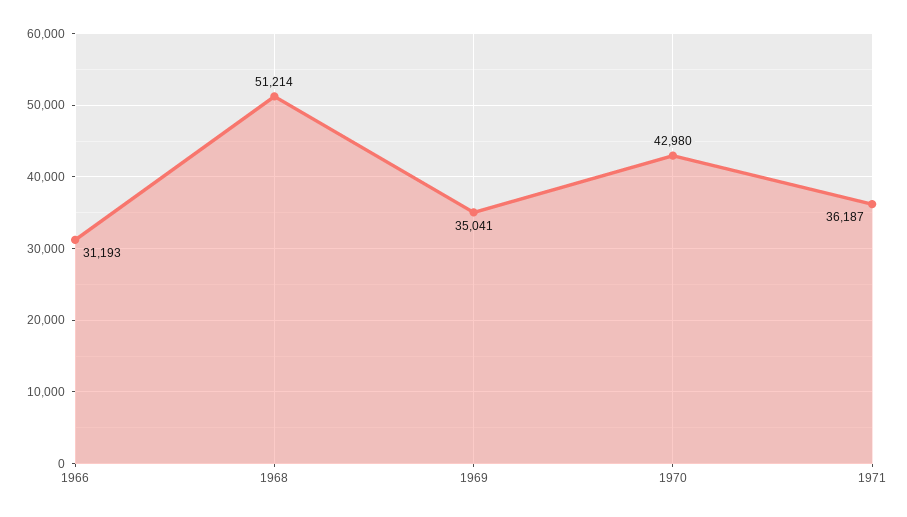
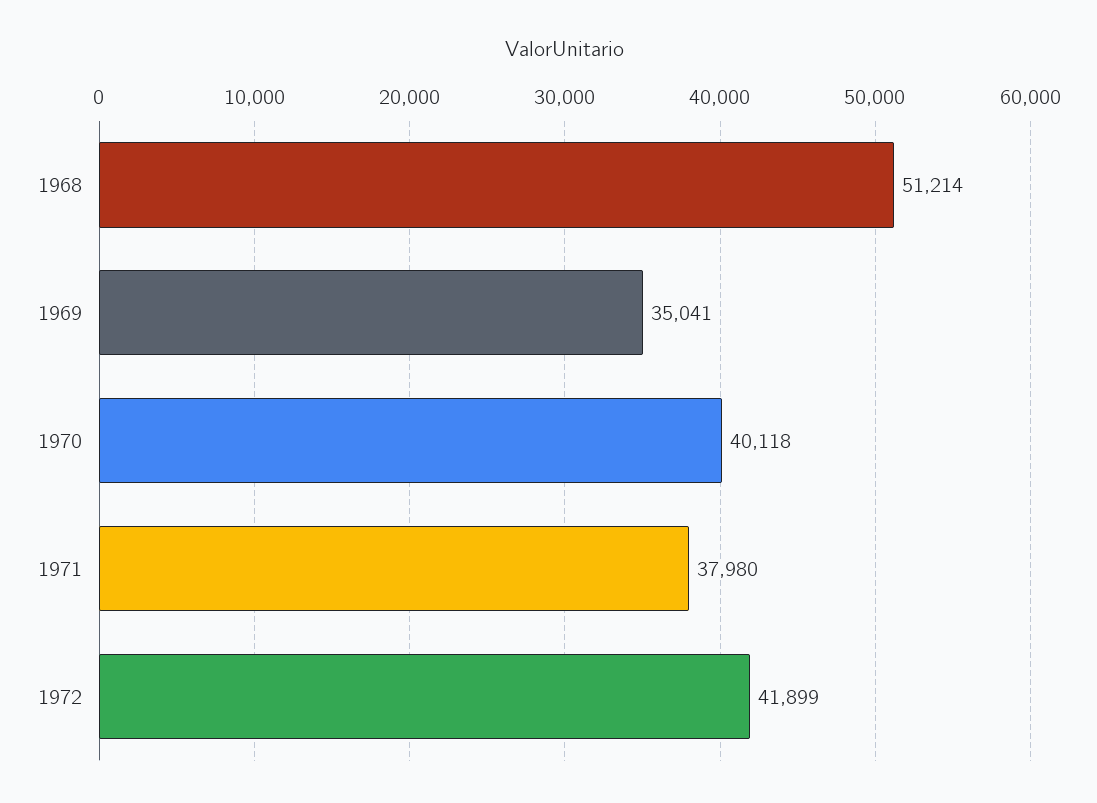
1966: 31193 -> none
1970: 42980 -> 40118
1971: 36187 -> 37980
1972: none -> 41899

